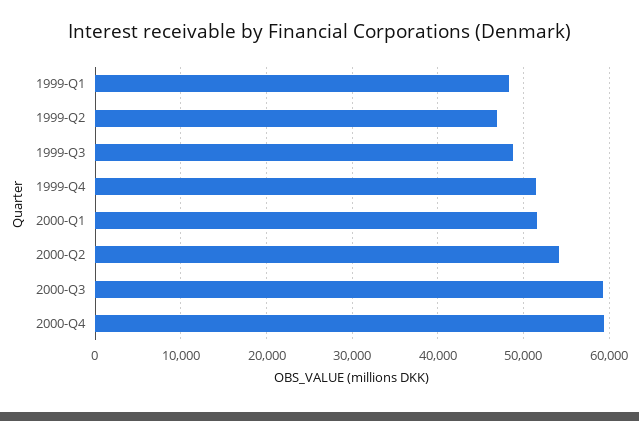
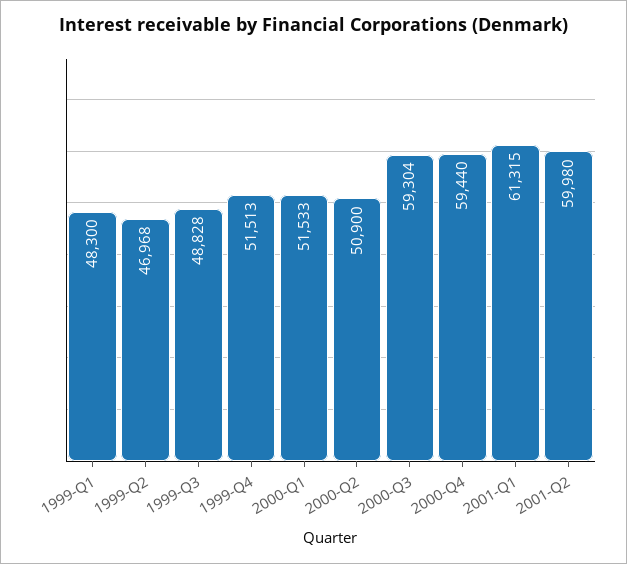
2000-Q2: 54000 -> 50900
2001-Q1: none -> 61315
2001-Q2: none -> 59980

